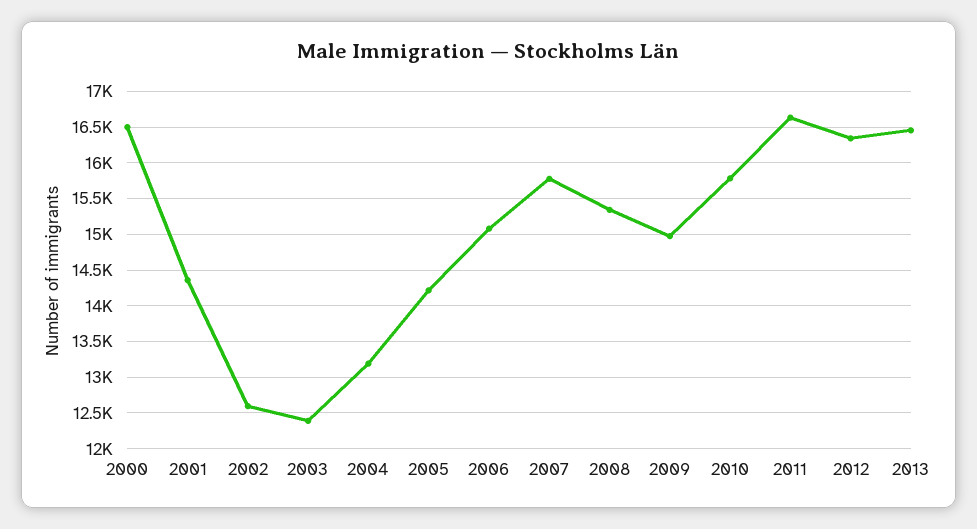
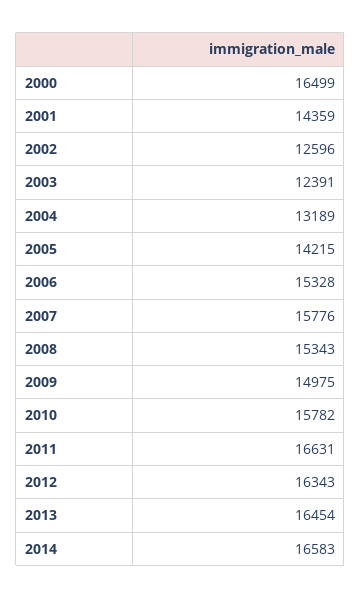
2006: 15100 -> 15328
2014: none -> 16583

